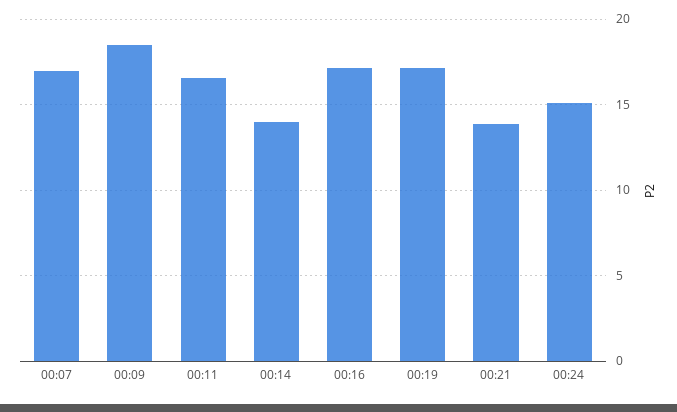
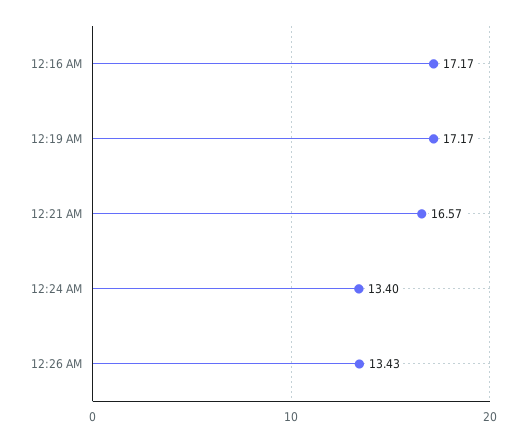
00:07: 17 -> none
00:09: 18.5 -> none
00:11: 16.5 -> none
00:14: 14 -> none
00:21: 14 -> 16.57
00:24: 15 -> 13.4
12:26 AM: none -> 13.43

